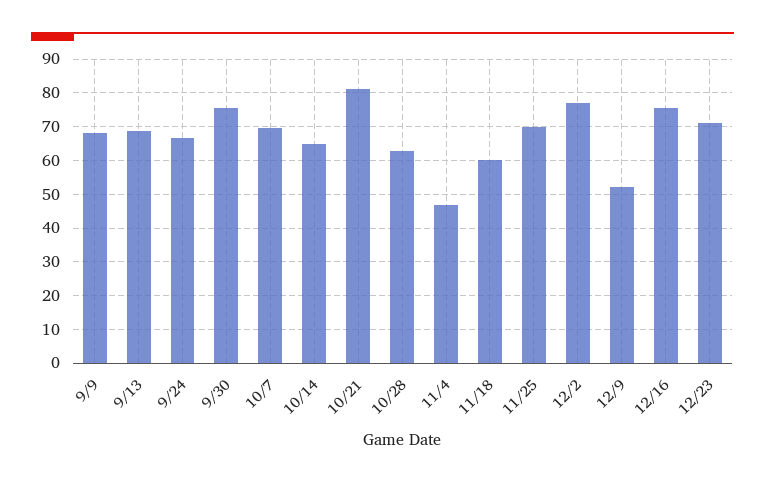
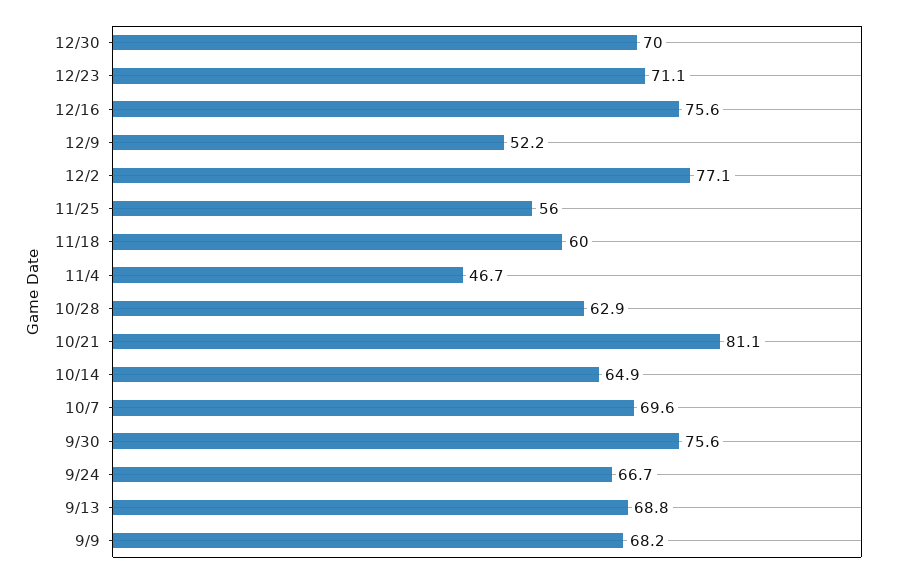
11/25: 70 -> 56
12/30: none -> 70

